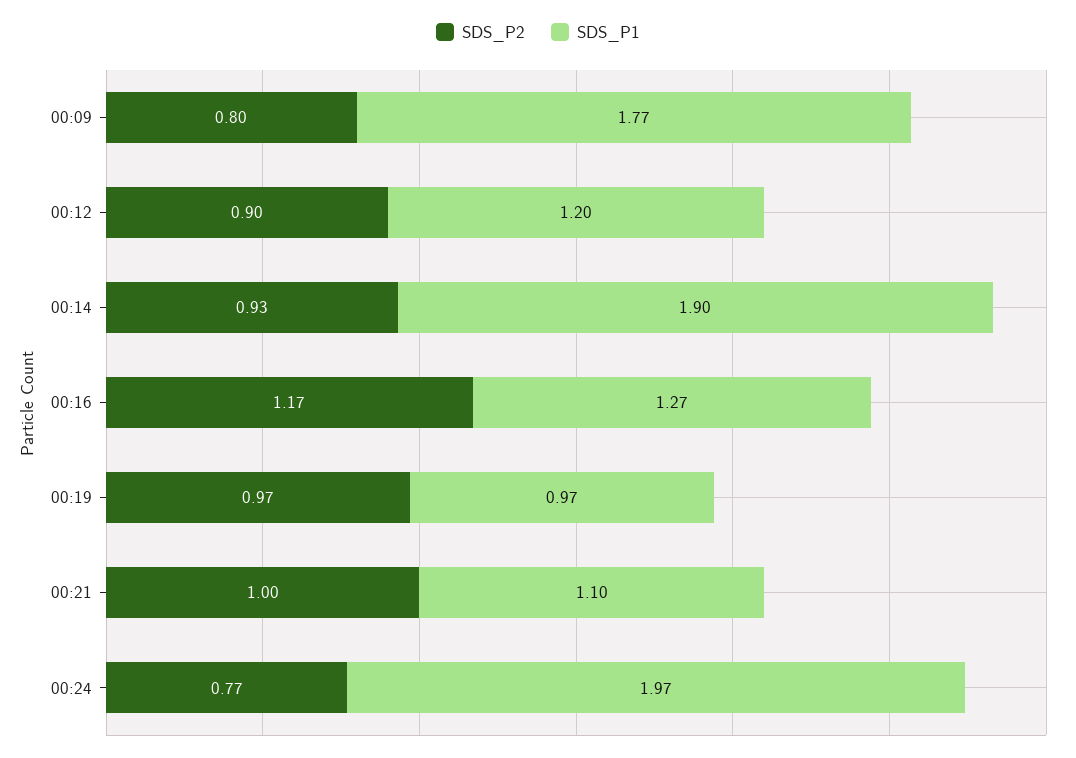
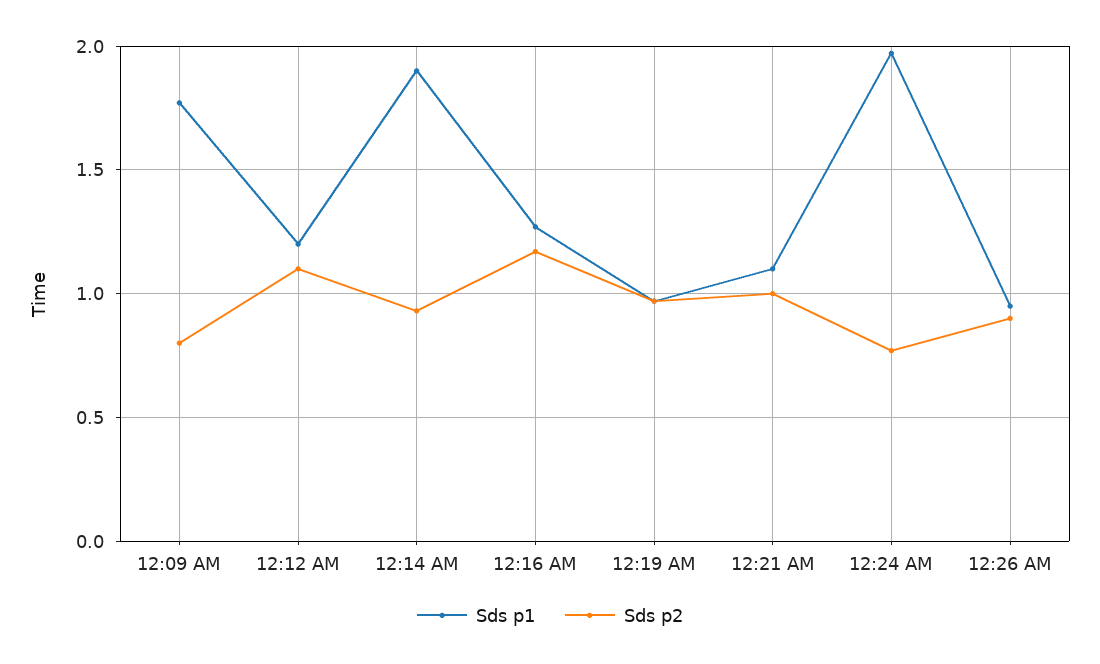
SDS_P2, 00:12: 0.9 -> 1.1
SDS_P1, 12:26 AM: none -> 0.95
SDS_P2, 12:26 AM: none -> 0.9

